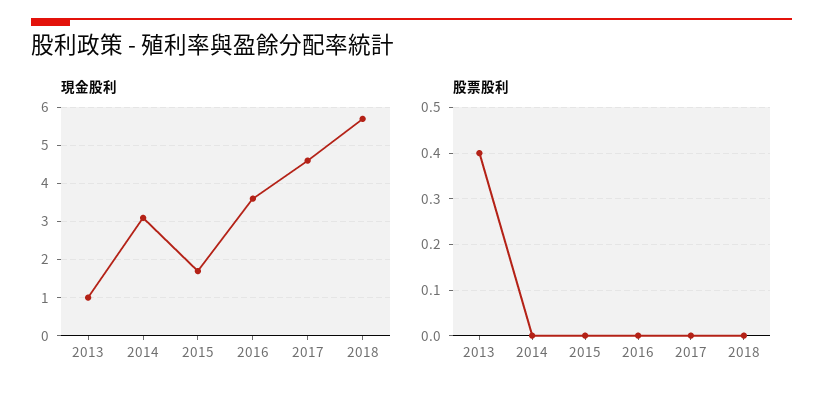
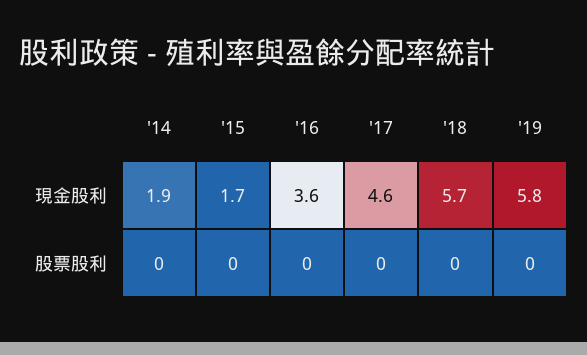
現金股利, 2013: 1 -> none
現金股利, 2014: 3 -> 1.9
股票股利, 2013: 0.4 -> none
現金股利, '19: none -> 5.8
股票股利, '19: none -> 0

